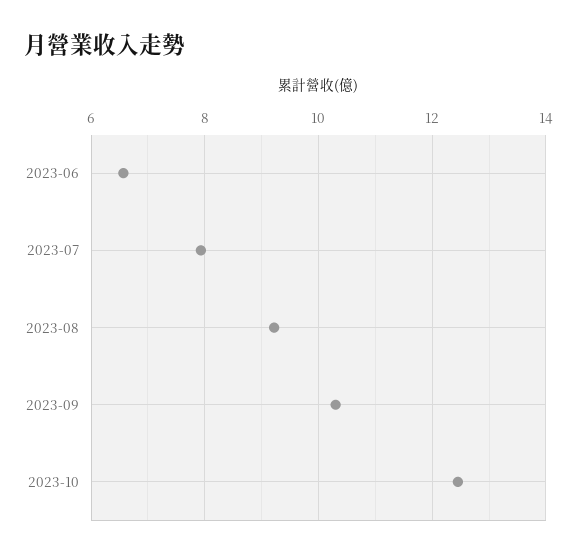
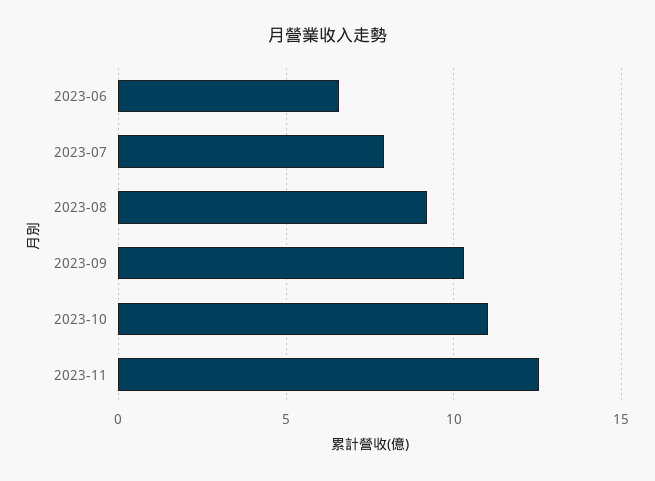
2023-10: 12.4 -> 11
2023-11: none -> 12.5

